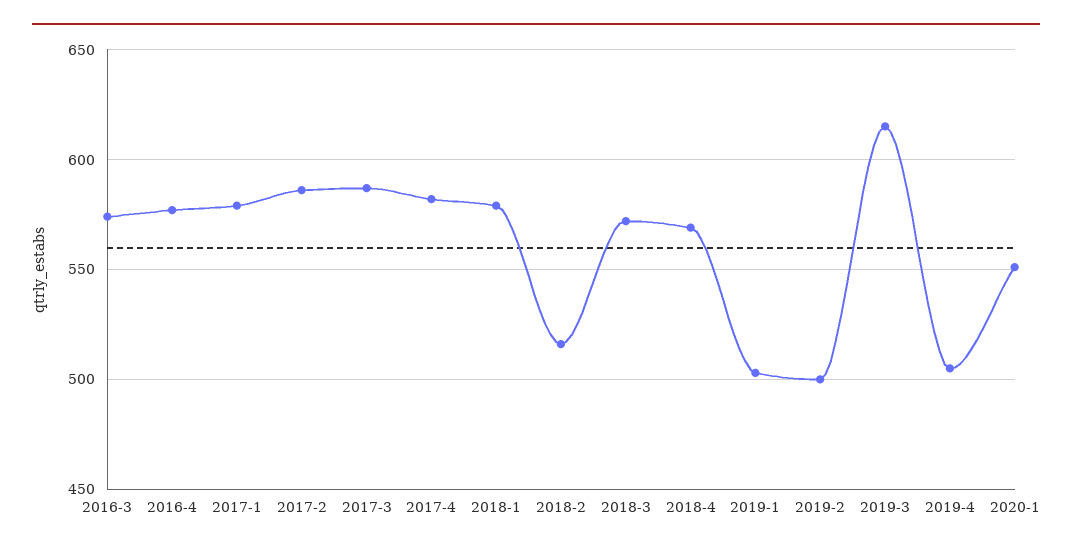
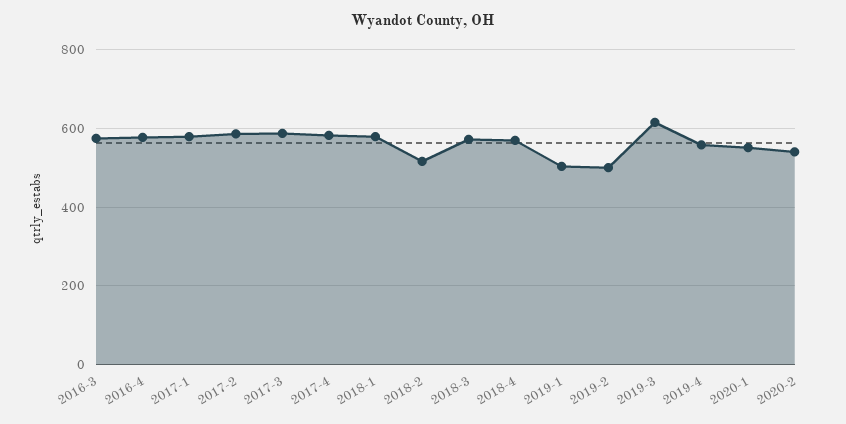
2019-4: 505 -> 560
2020-2: none -> 540

